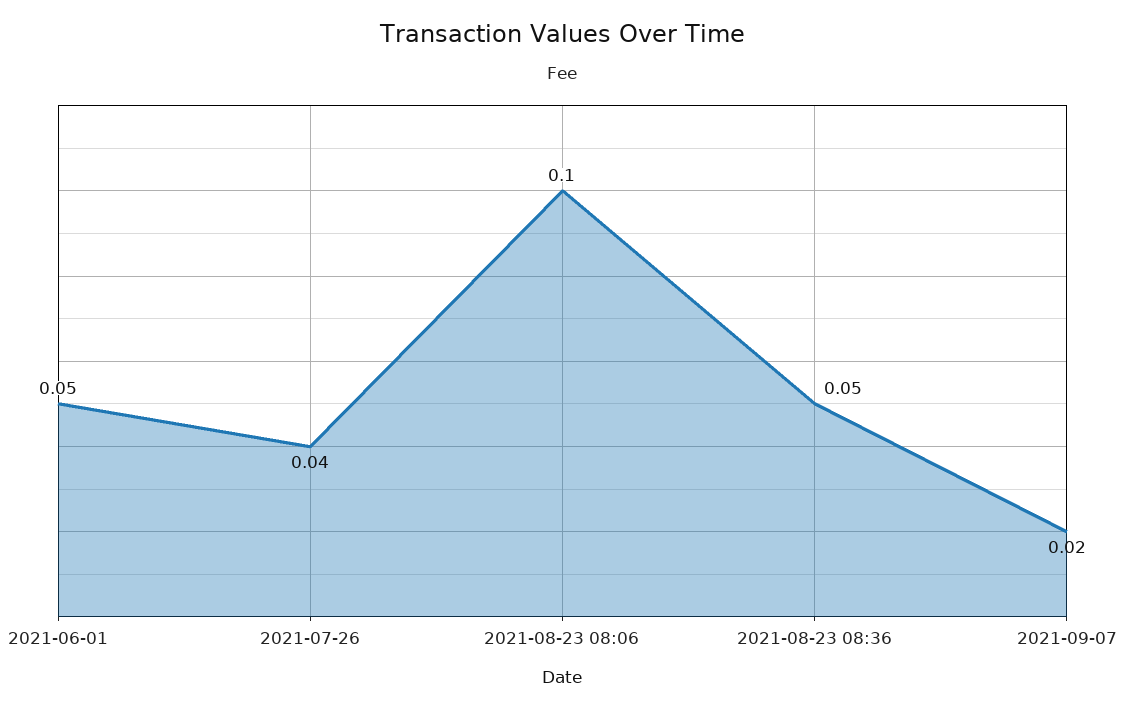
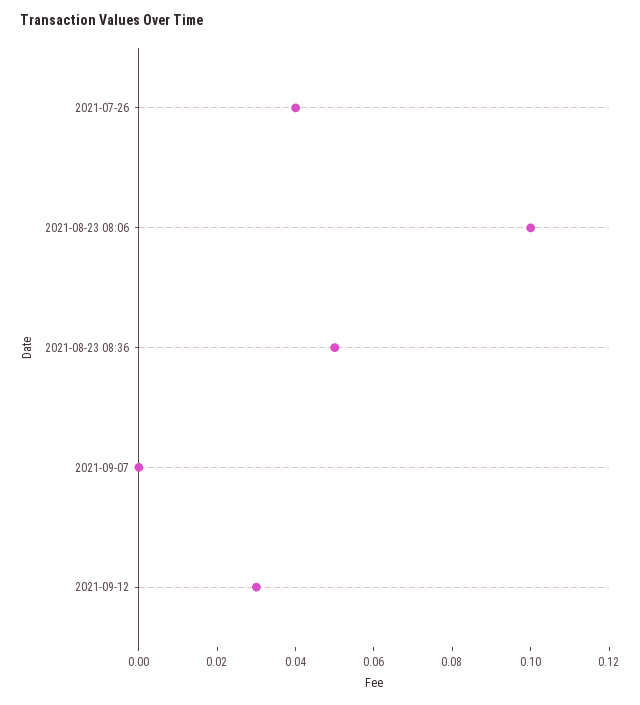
2021-06-01: 0.05 -> none
2021-09-07: 0.02 -> 0
2021-09-12: none -> 0.03

